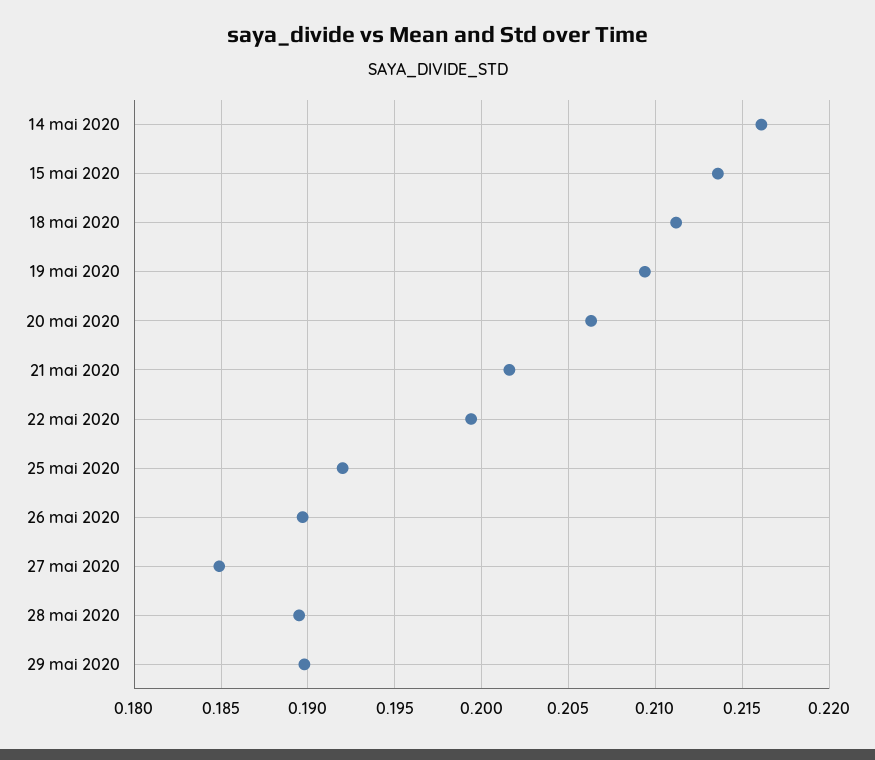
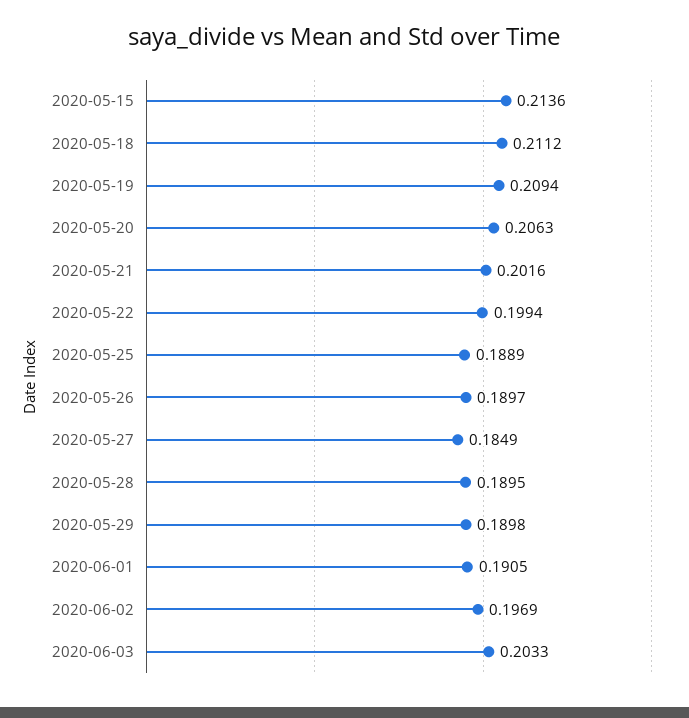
14 mai 2020: 0.216 -> none
25 mai 2020: 0.192 -> 0.1889
2020-06-01: none -> 0.1905
2020-06-02: none -> 0.1969
2020-06-03: none -> 0.2033

